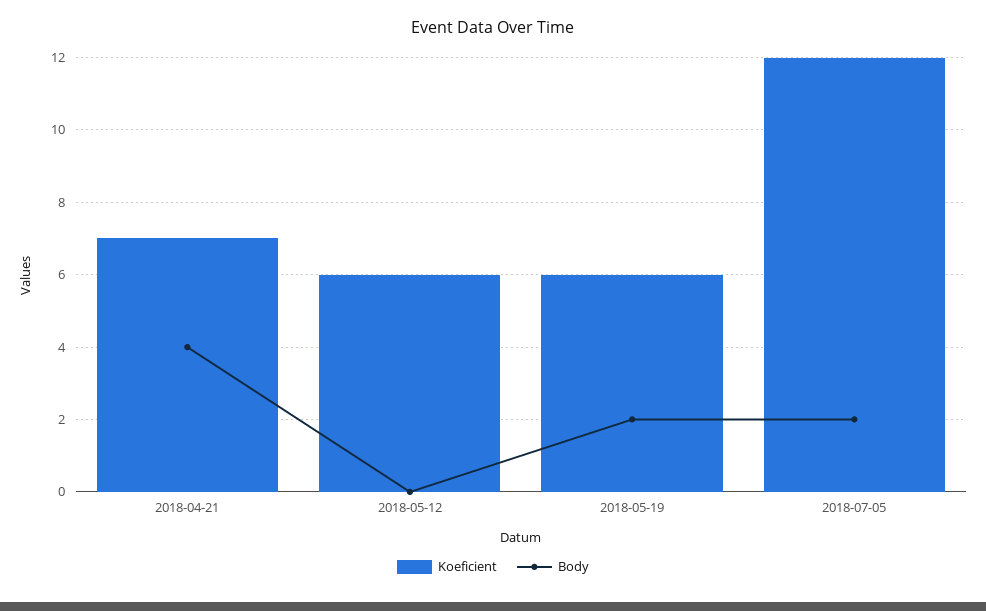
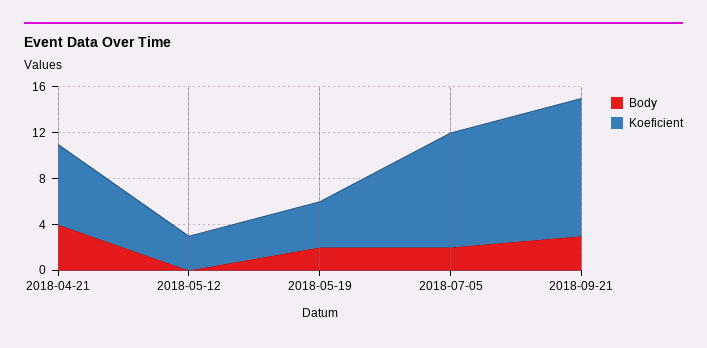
Koeficient, 2018-05-12: 6 -> 3
Koeficient, 2018-05-19: 6 -> 4
Koeficient, 2018-07-05: 12 -> 10
Body, 2018-09-21: none -> 3
Koeficient, 2018-09-21: none -> 12

